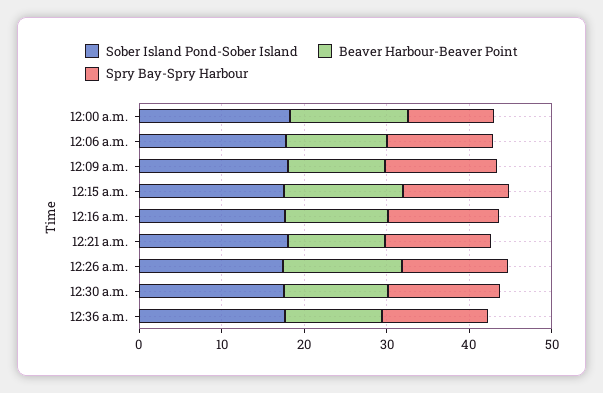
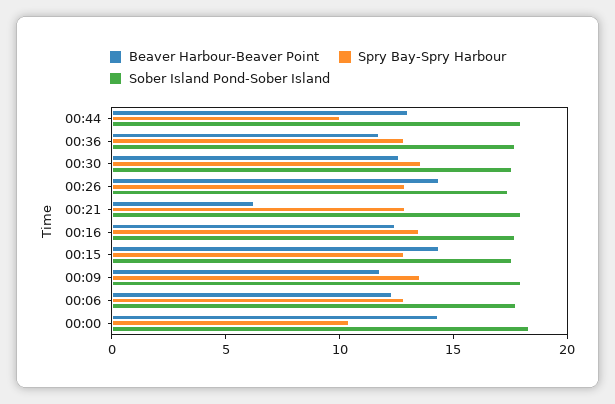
Beaver Harbour-Beaver Point, 12:21 a.m.: 12 -> 6
Beaver Harbour-Beaver Point, 00:44: none -> 13
Spry Bay-Spry Harbour, 00:44: none -> 10
Sober Island Pond-Sober Island, 00:44: none -> 18

